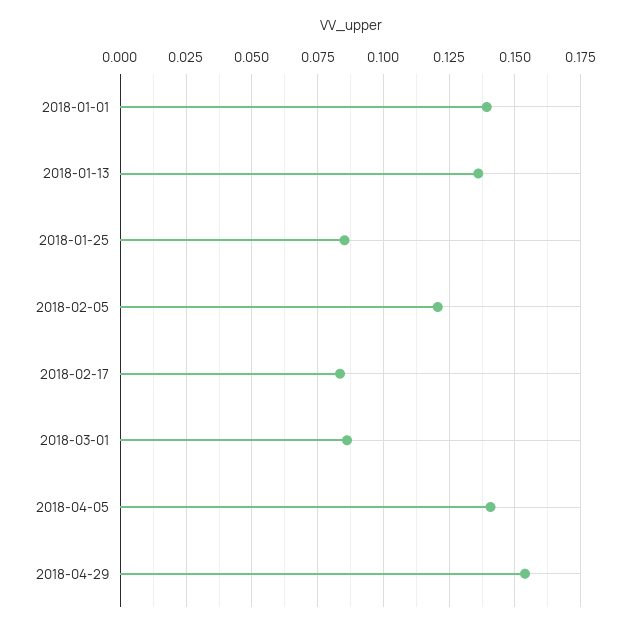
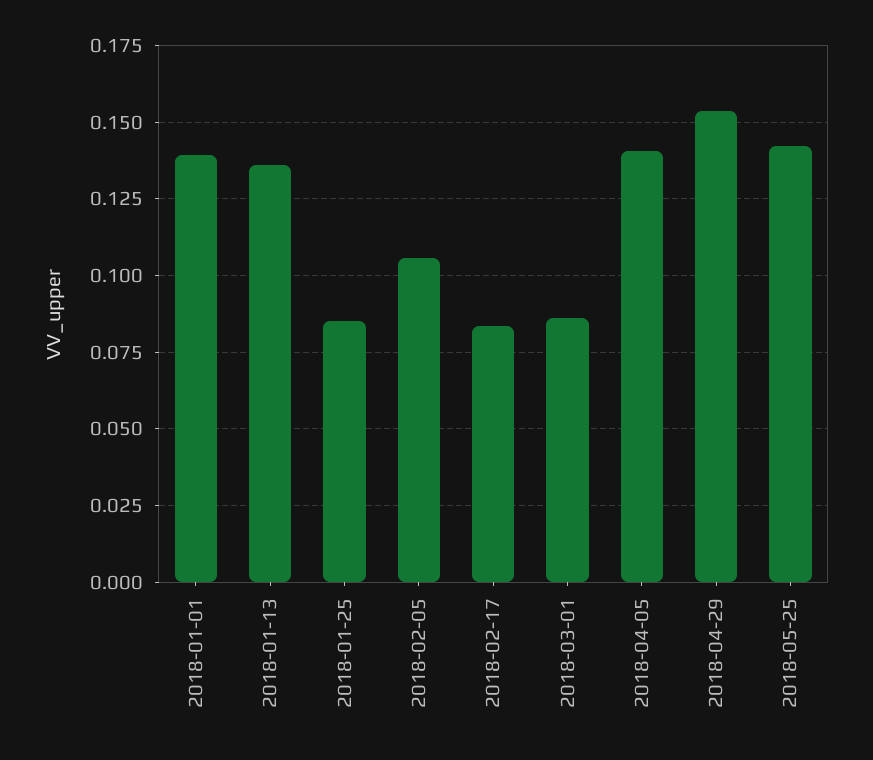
2018-02-05: 0.12 -> 0.105
2018-05-25: none -> 0.1425

